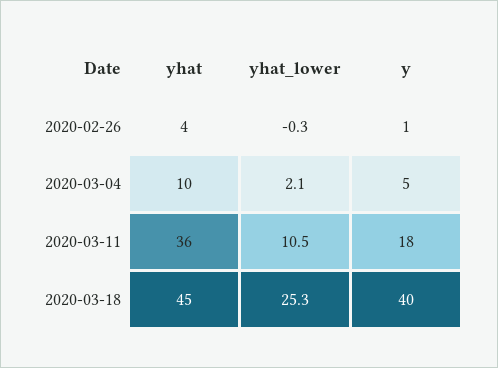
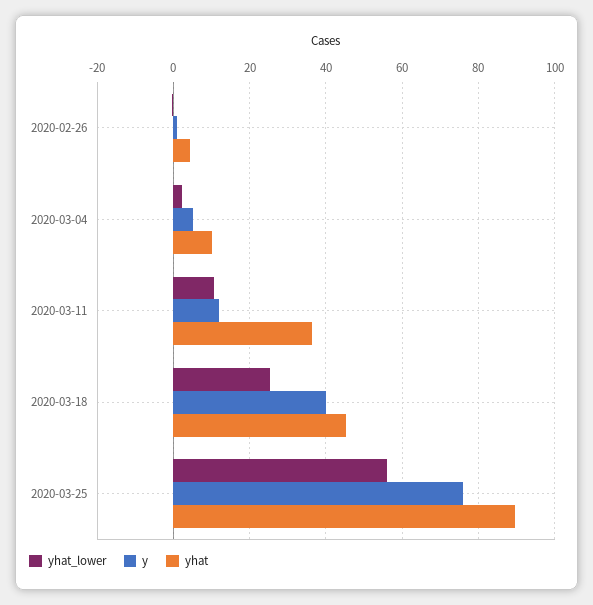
y, 2020-03-11: 18 -> 12
yhat_lower, 2020-03-25: none -> 56
y, 2020-03-25: none -> 76
yhat, 2020-03-25: none -> 90

